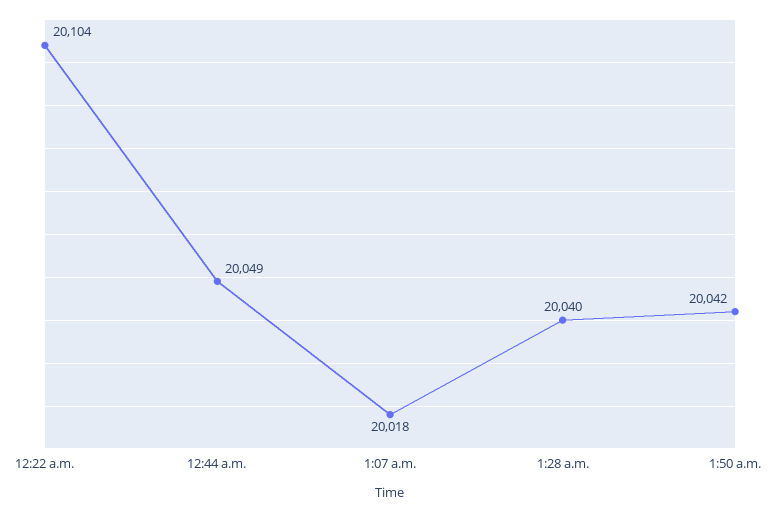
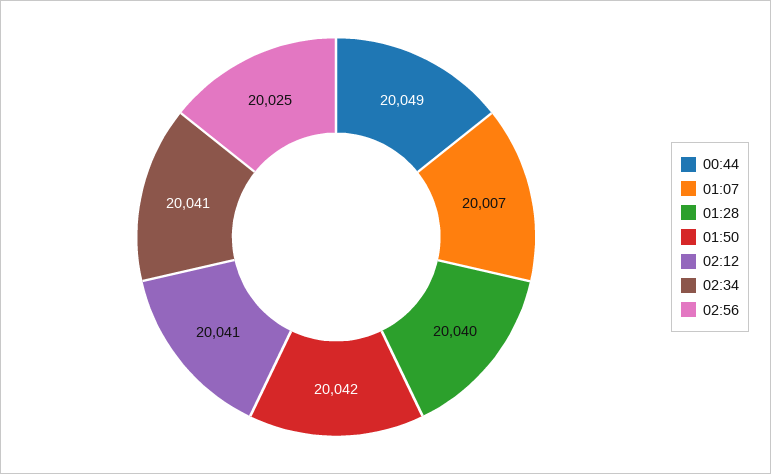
12:22 a.m.: 20104 -> none
1:07 a.m.: 20018 -> 20007
02:12: none -> 20041
02:34: none -> 20041
02:56: none -> 20025

